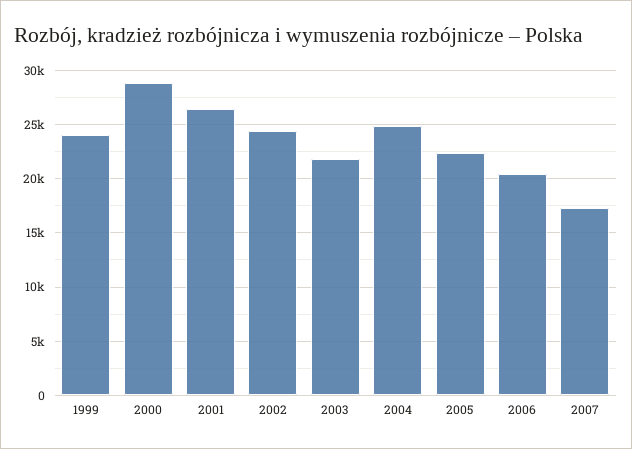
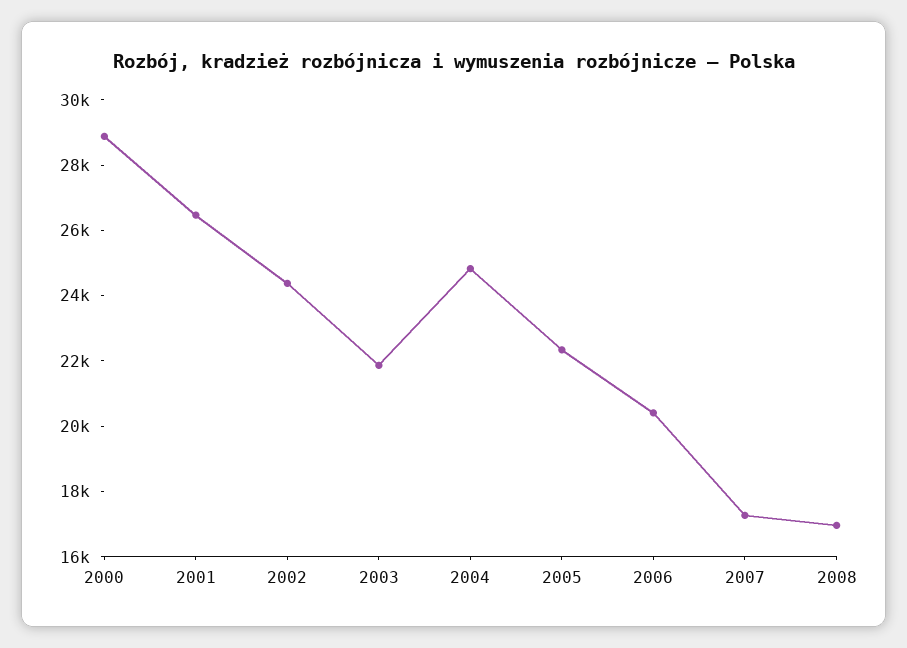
1999: 24000 -> none
2008: none -> 17000

